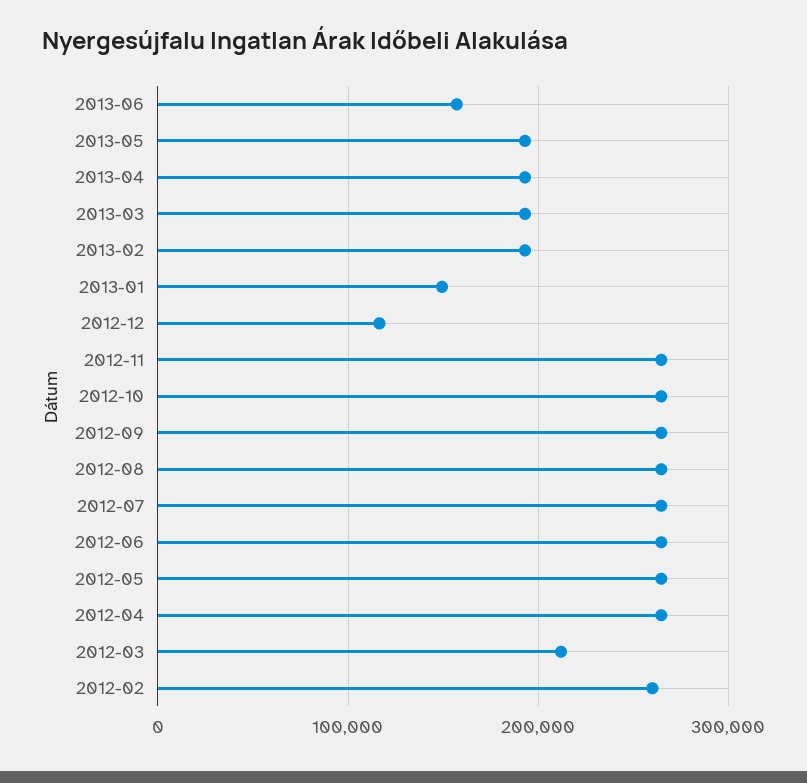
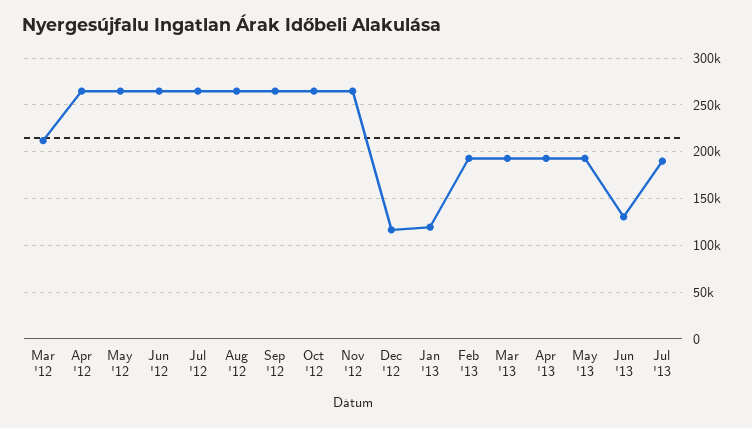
2013-06: 160000 -> 130000
2013-01: 150000 -> 120000
2012-02: 260000 -> none
Jul '13: none -> 190000

